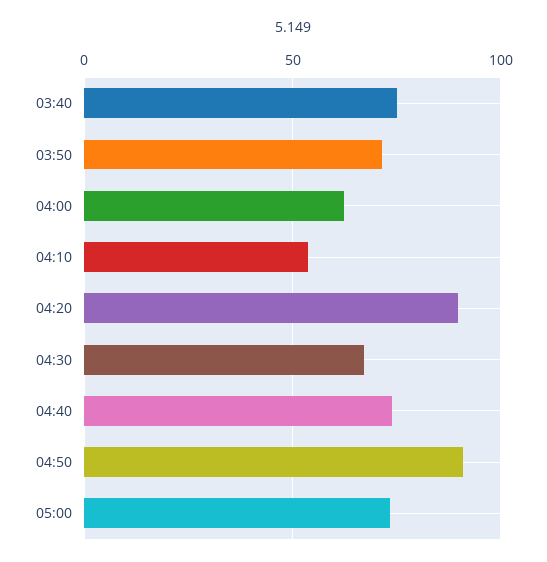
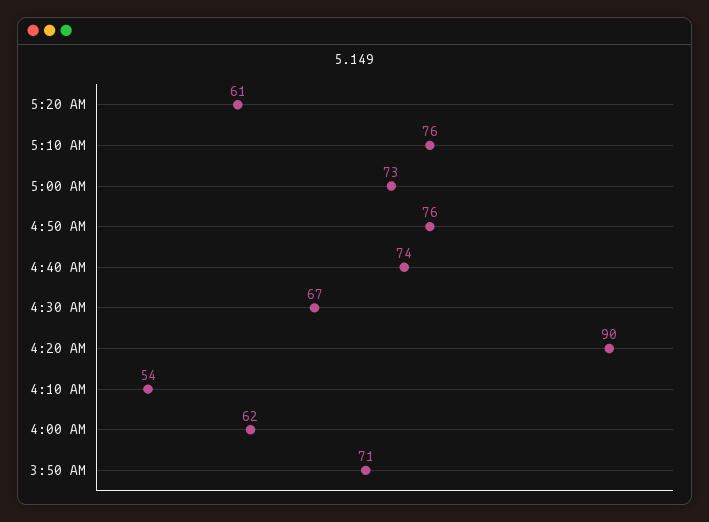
03:40: 75 -> none
04:50: 90 -> 76
5:20 AM: none -> 61
5:10 AM: none -> 76

